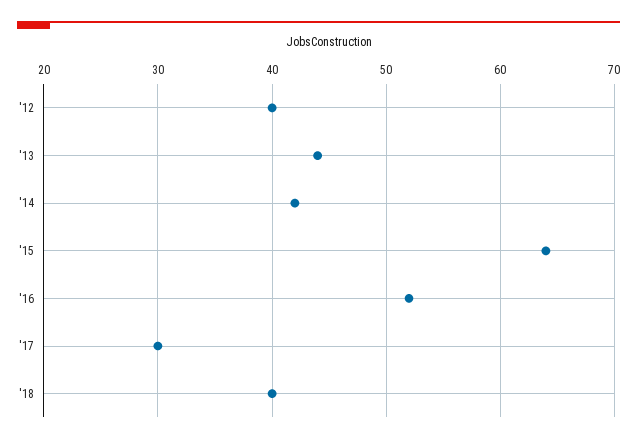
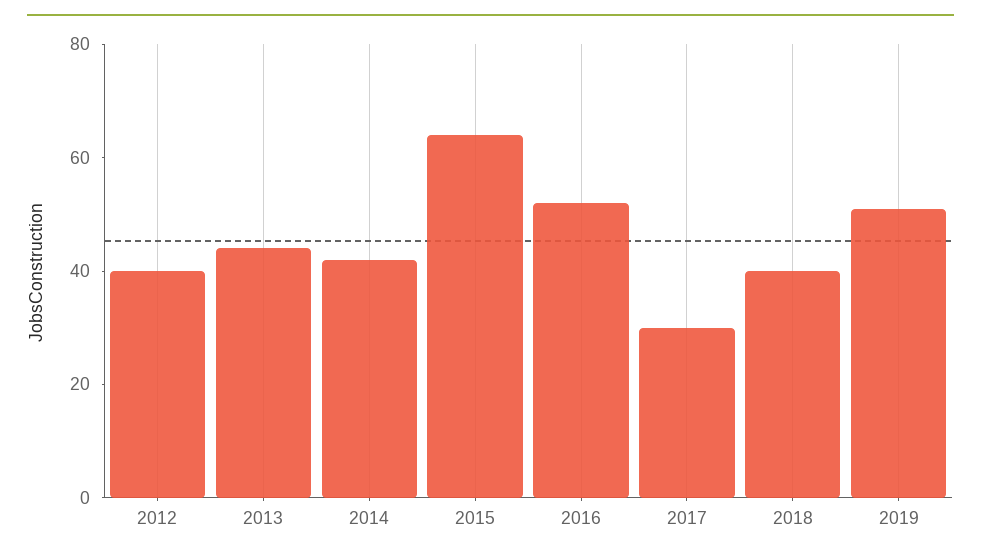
2019: none -> 50

